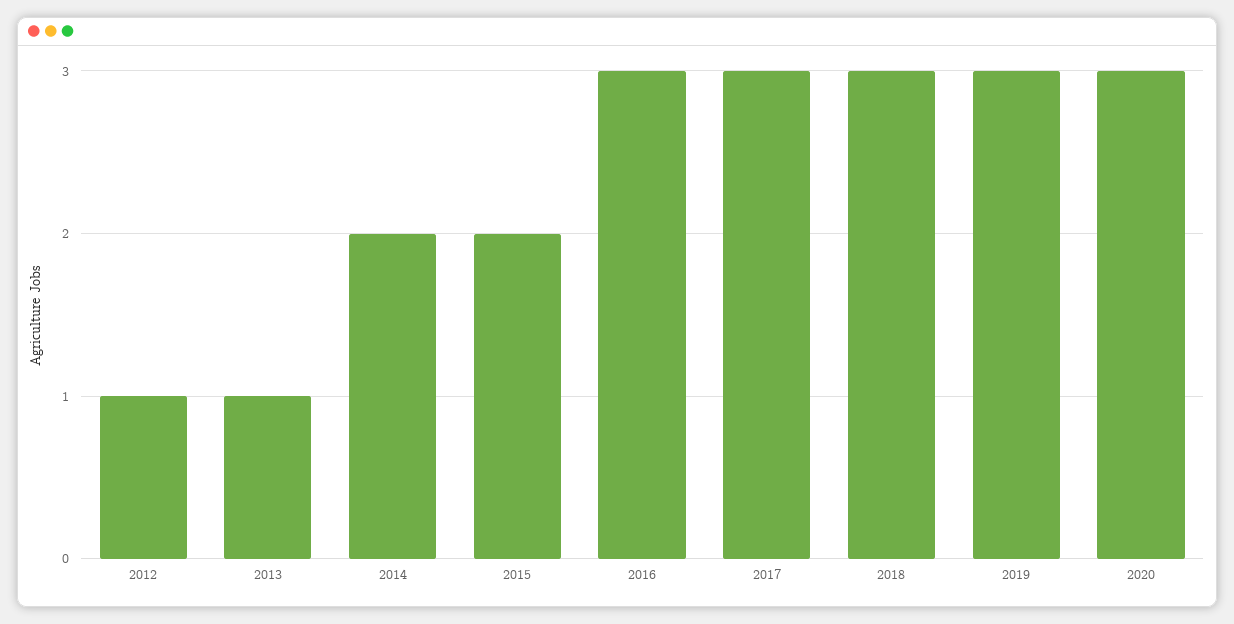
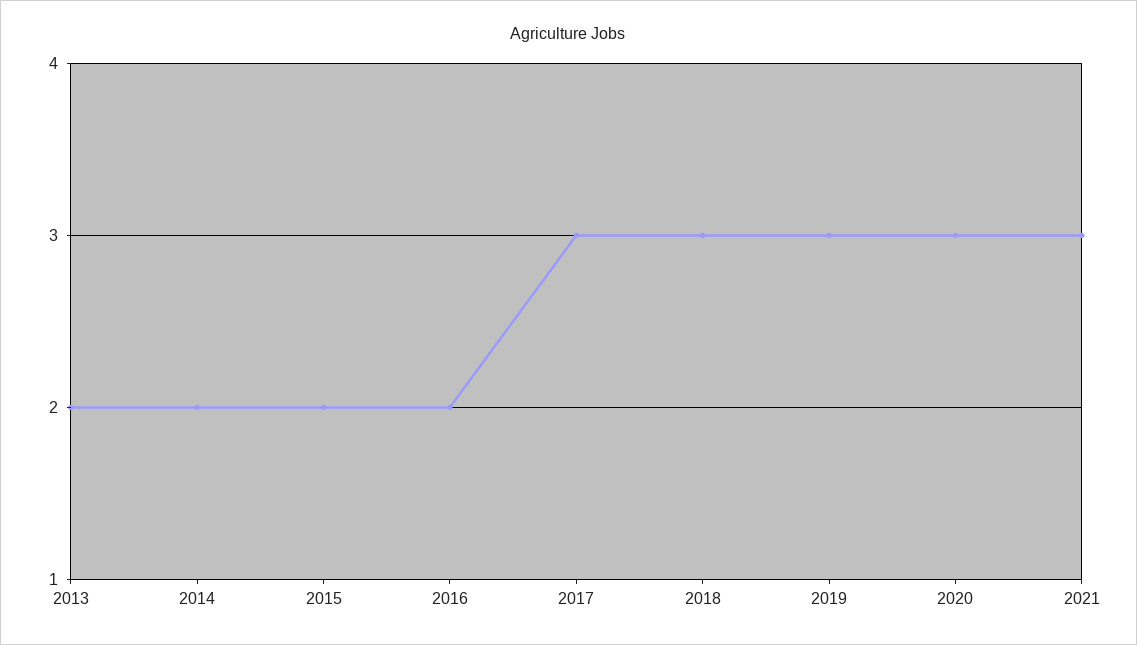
2012: 1 -> none
2013: 1 -> 2
2016: 3 -> 2
2021: none -> 3

